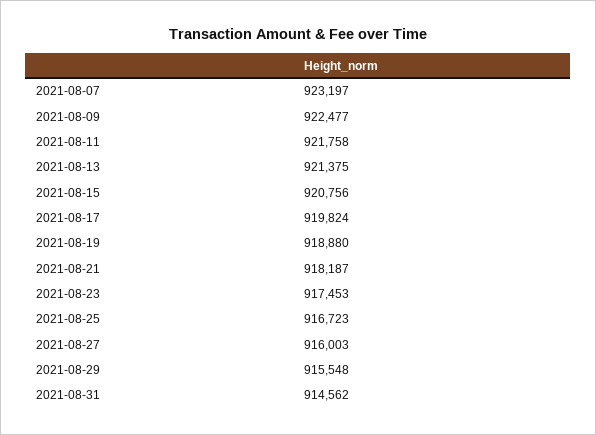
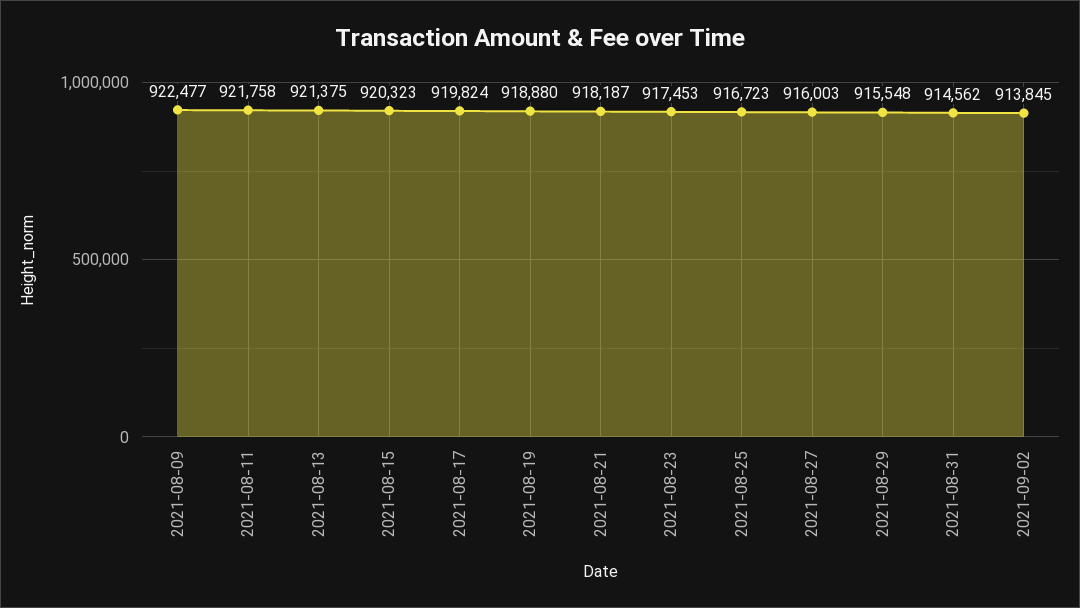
2021-08-07: 923197 -> none
2021-08-15: 920756 -> 920323
2021-09-02: none -> 913845

